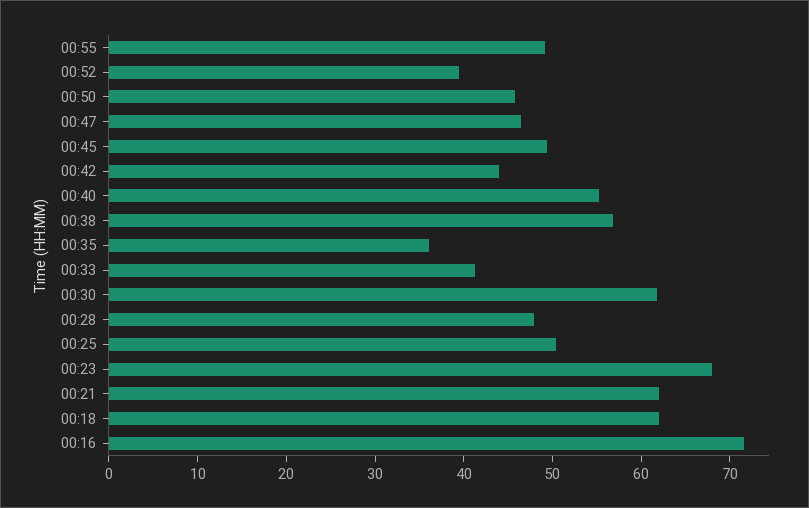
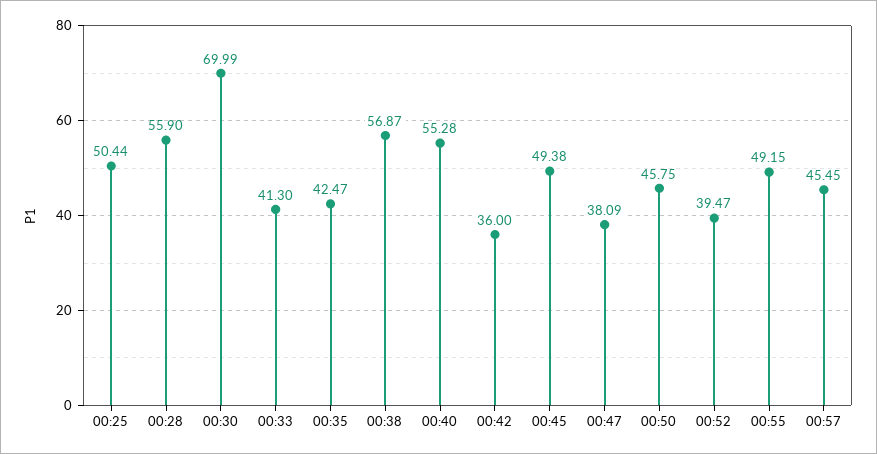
00:47: 46 -> 38.09
00:42: 44 -> 36
00:35: 36 -> 42.47
00:30: 62 -> 69.99
00:28: 48 -> 55.9
00:23: 68 -> none
00:21: 62 -> none
00:18: 62 -> none
00:16: 72 -> none
00:57: none -> 45.45

